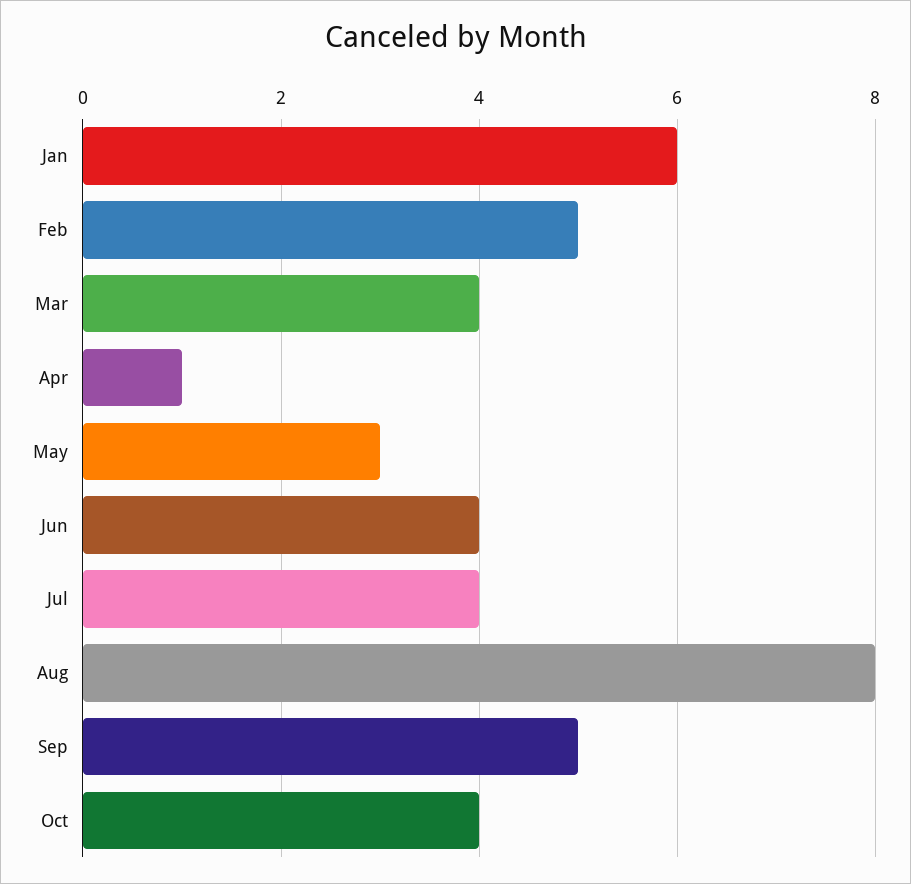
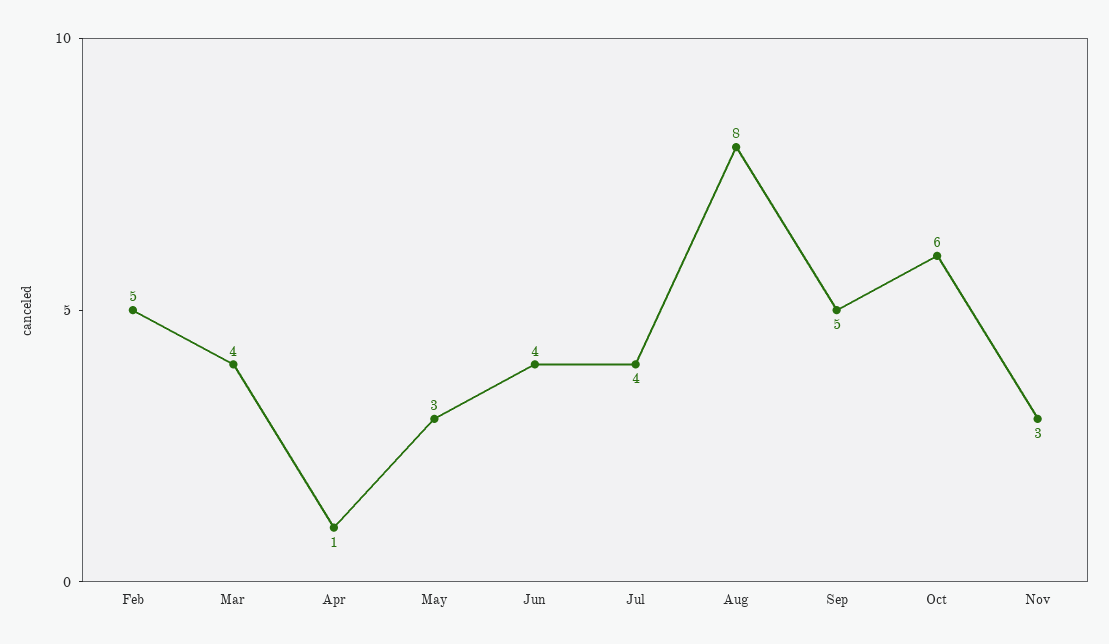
Jan: 6 -> none
Oct: 4 -> 6
Nov: none -> 3

